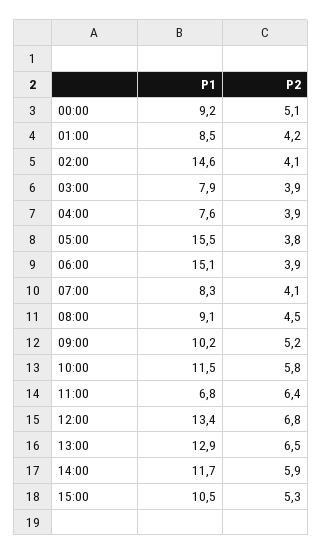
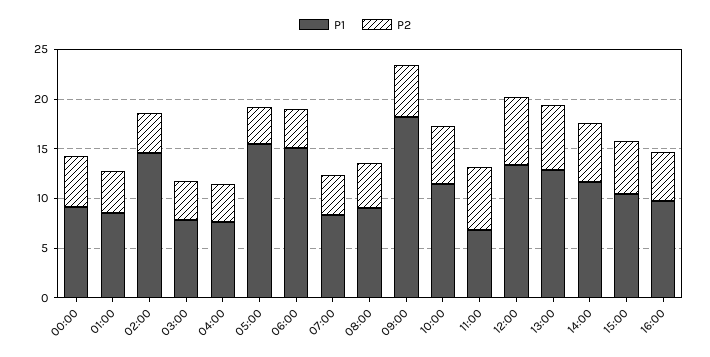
P1, 09:00: 10.2 -> 18
P1, 16:00: none -> 10
P2, 16:00: none -> 5

